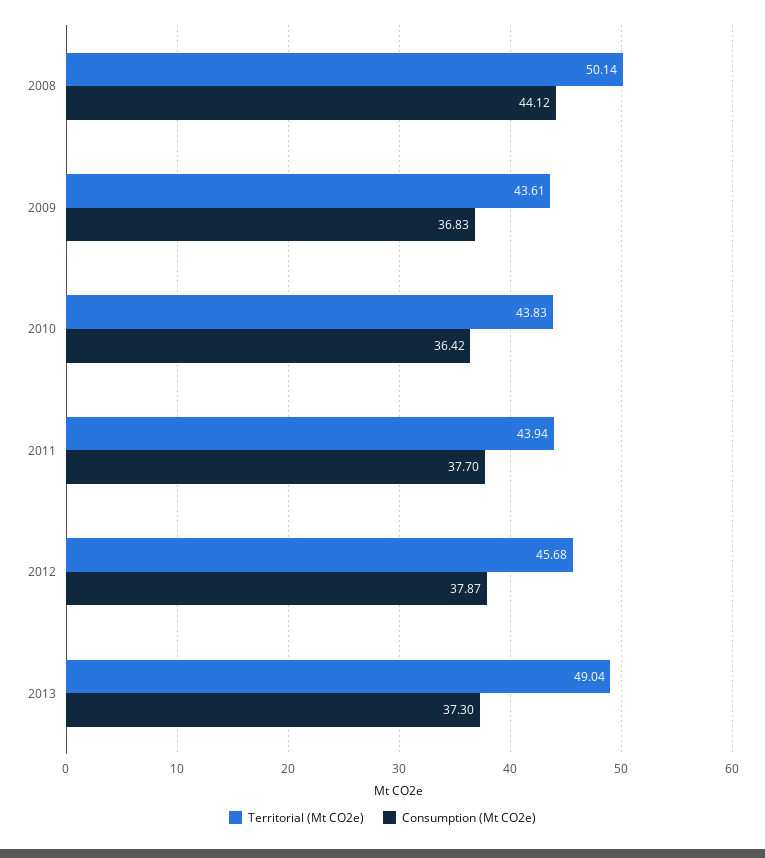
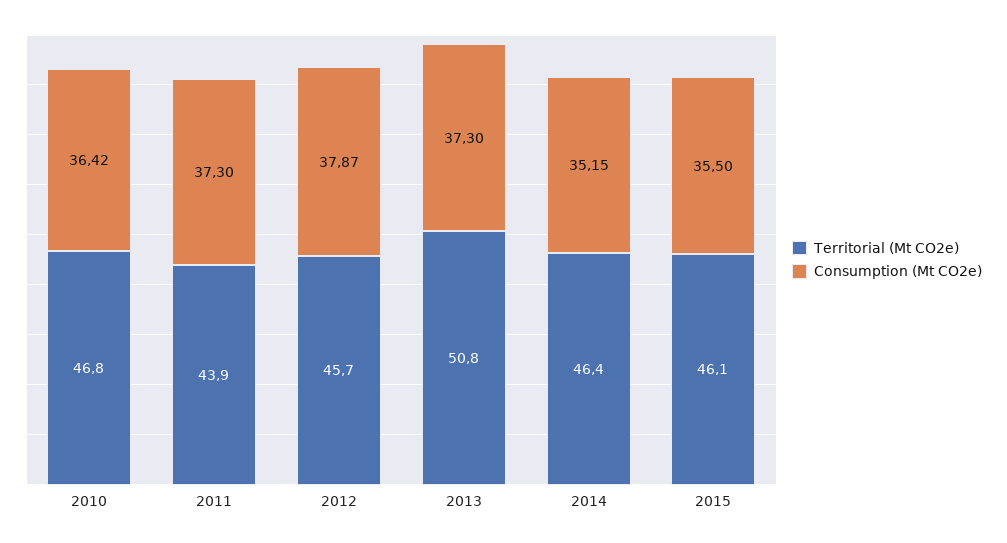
Territorial (Mt CO2e), 2008: 50.14 -> none
Consumption (Mt CO2e), 2008: 44.12 -> none
Territorial (Mt CO2e), 2009: 43.61 -> none
Consumption (Mt CO2e), 2009: 36.83 -> none
Territorial (Mt CO2e), 2010: 43.83 -> 46.8
Consumption (Mt CO2e), 2011: 37.7 -> 37.3
Territorial (Mt CO2e), 2013: 49.04 -> 50.8
Territorial (Mt CO2e), 2014: none -> 46.4
Consumption (Mt CO2e), 2014: none -> 35.15
Territorial (Mt CO2e), 2015: none -> 46.1
Consumption (Mt CO2e), 2015: none -> 35.5

